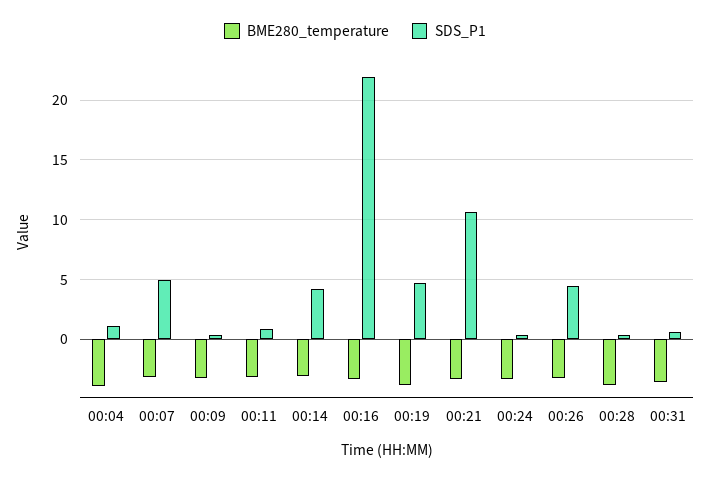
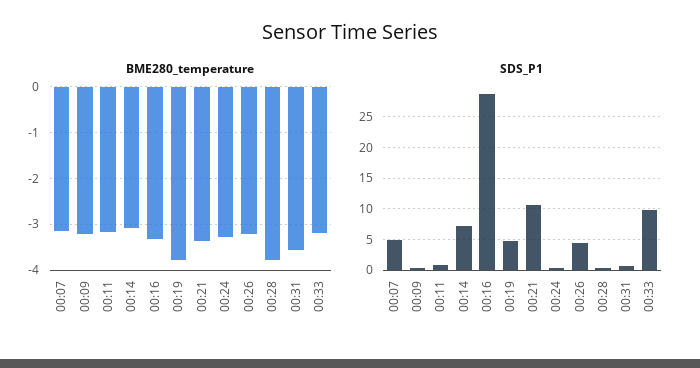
BME280_temperature, 00:04: -4 -> none
SDS_P1, 00:04: 1 -> none
SDS_P1, 00:14: 4 -> 7
SDS_P1, 00:16: 22 -> 29
BME280_temperature, 00:33: none -> -3.2
SDS_P1, 00:33: none -> 10

